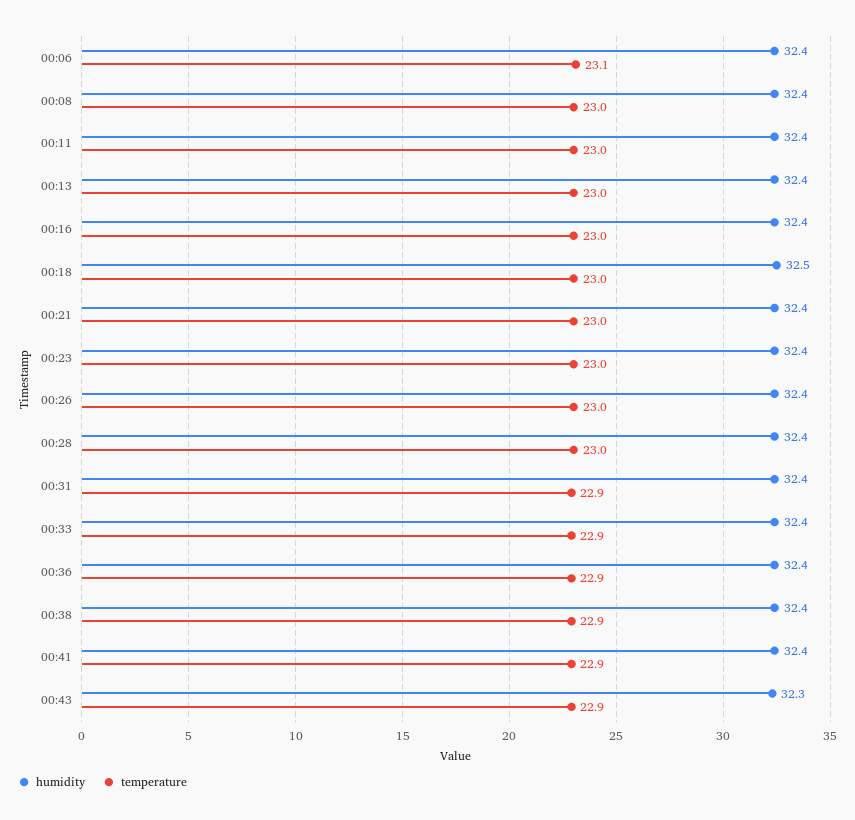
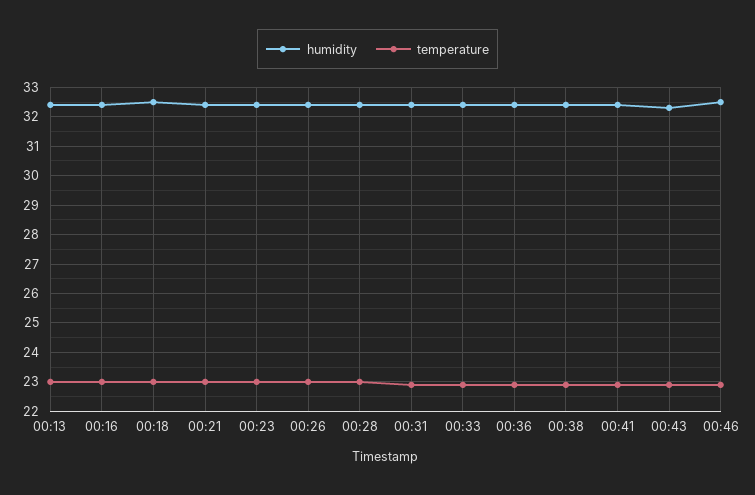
humidity, 00:06: 32.4 -> none
temperature, 00:06: 23.1 -> none
humidity, 00:08: 32.4 -> none
temperature, 00:08: 23 -> none
humidity, 00:11: 32.4 -> none
temperature, 00:11: 23 -> none
humidity, 00:46: none -> 32.5
temperature, 00:46: none -> 23

